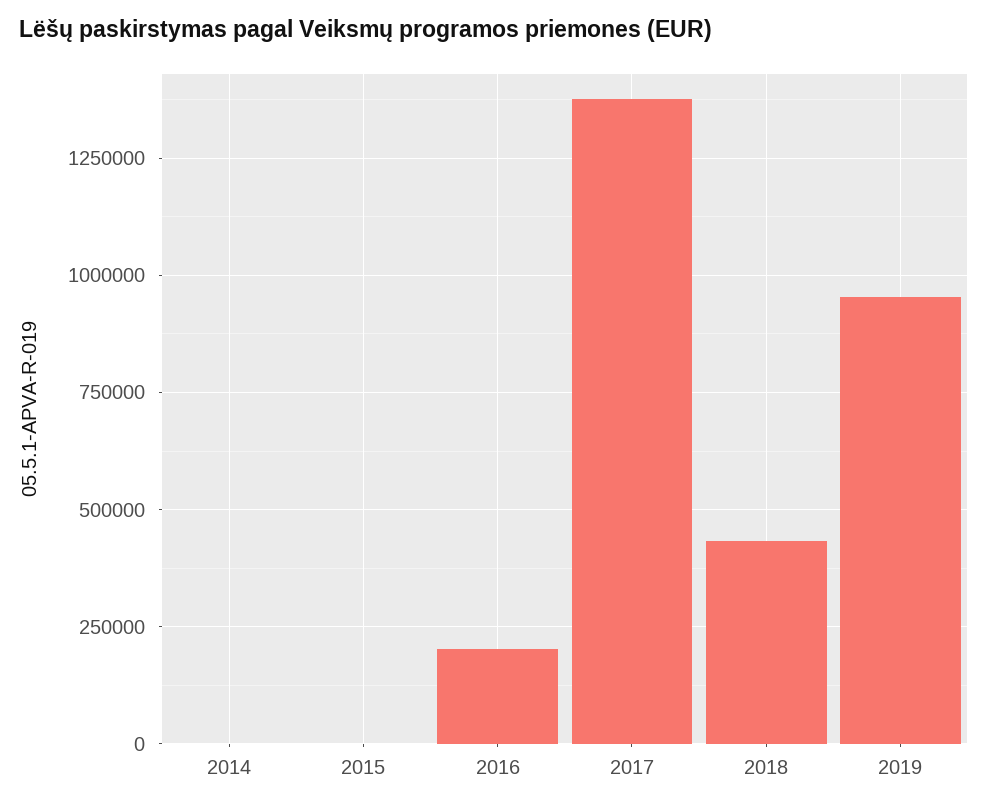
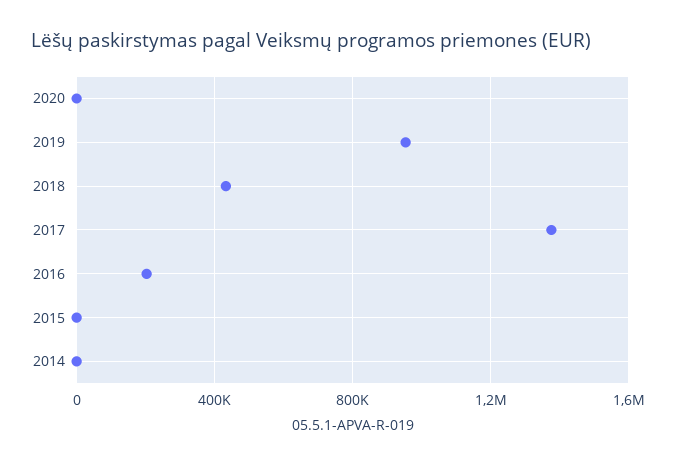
2020: none -> 0

